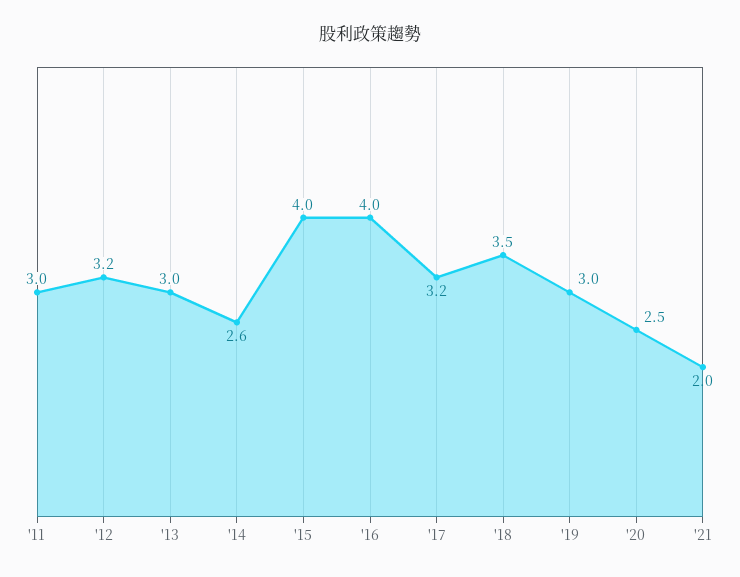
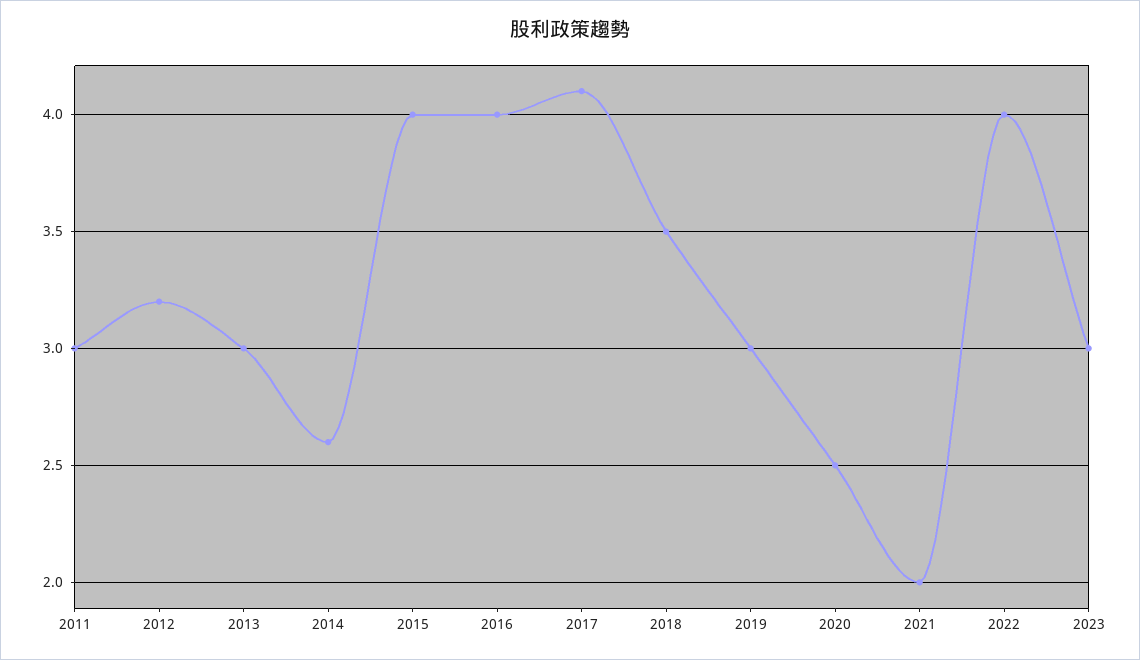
'17: 3.2 -> 4.1
2022: none -> 4
2023: none -> 3

